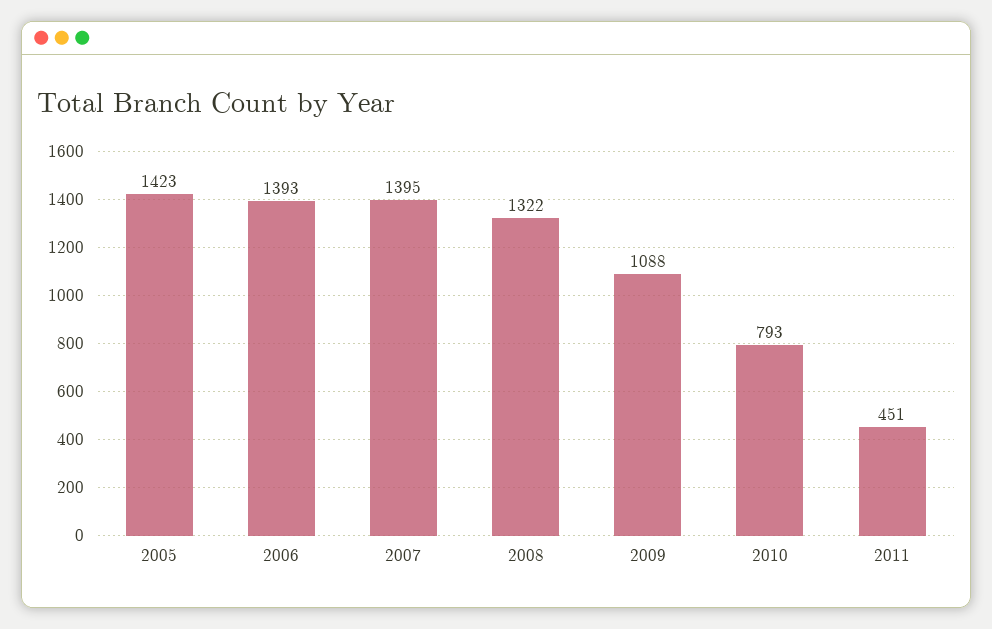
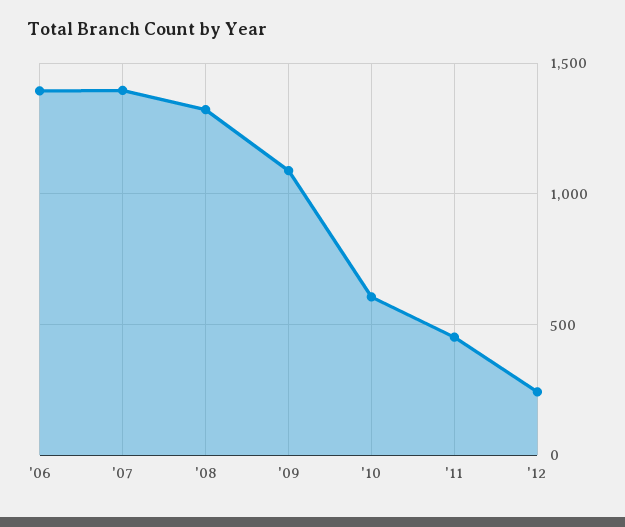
2005: 1423 -> none
2010: 793 -> 600
'12: none -> 250

